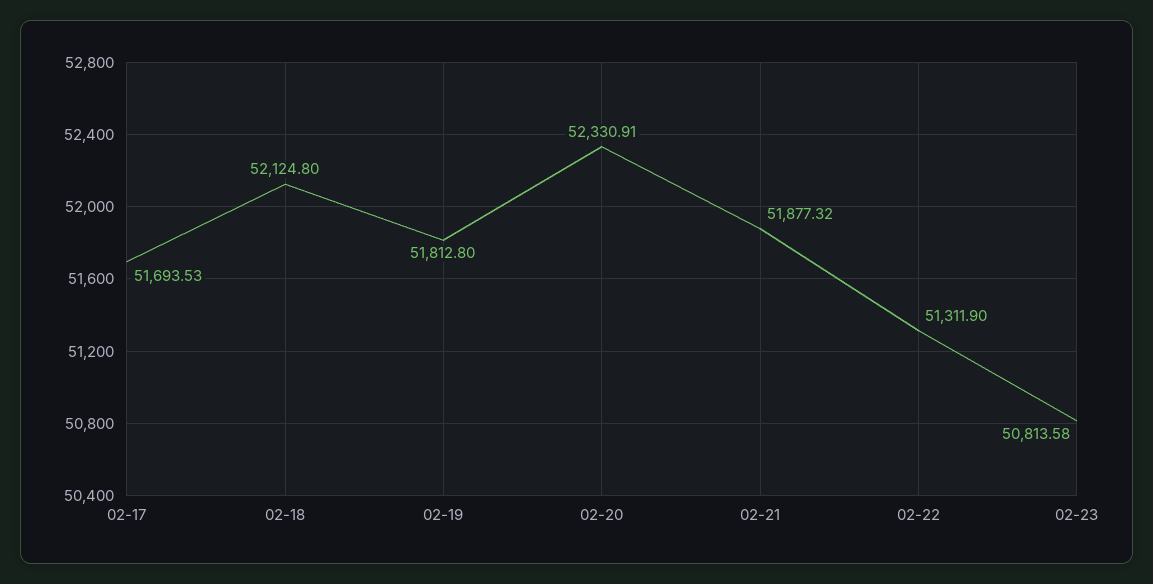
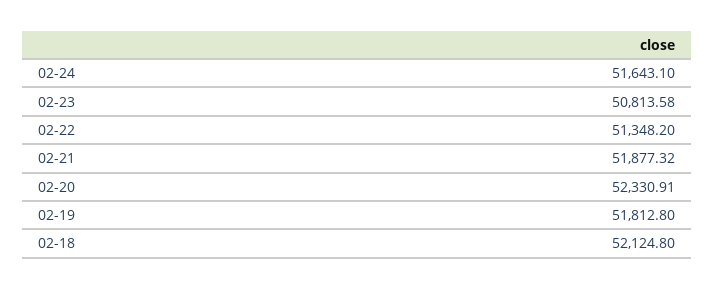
02-17: 51693.53 -> none
02-22: 51311.9 -> 51348.2
02-24: none -> 51643.1

